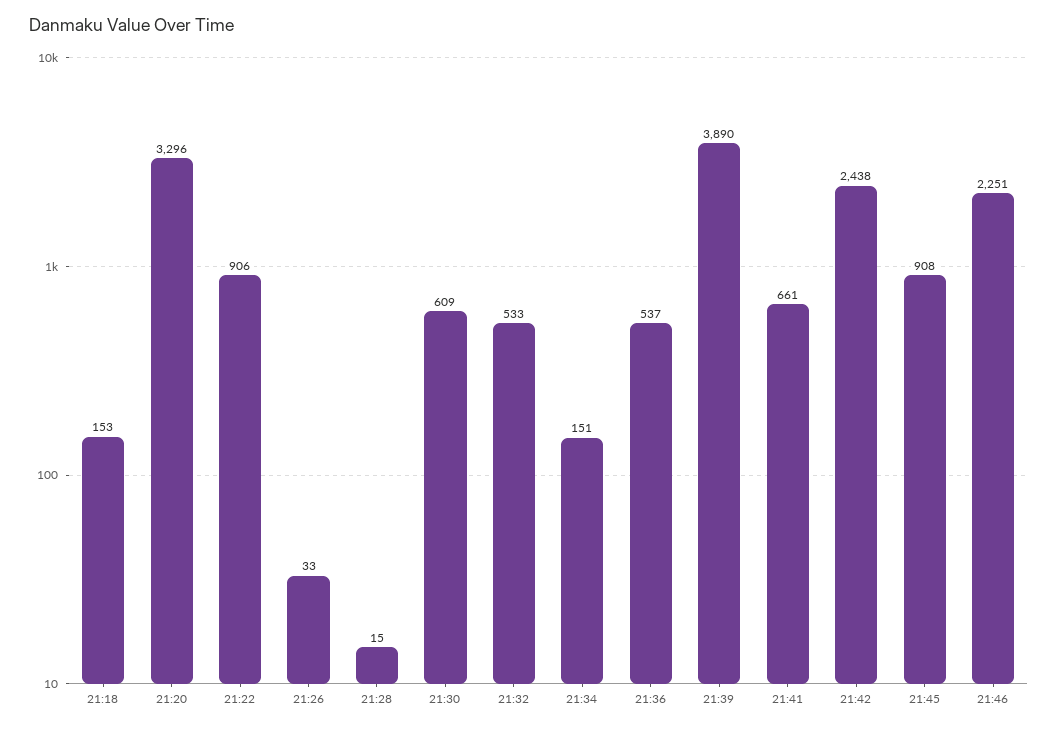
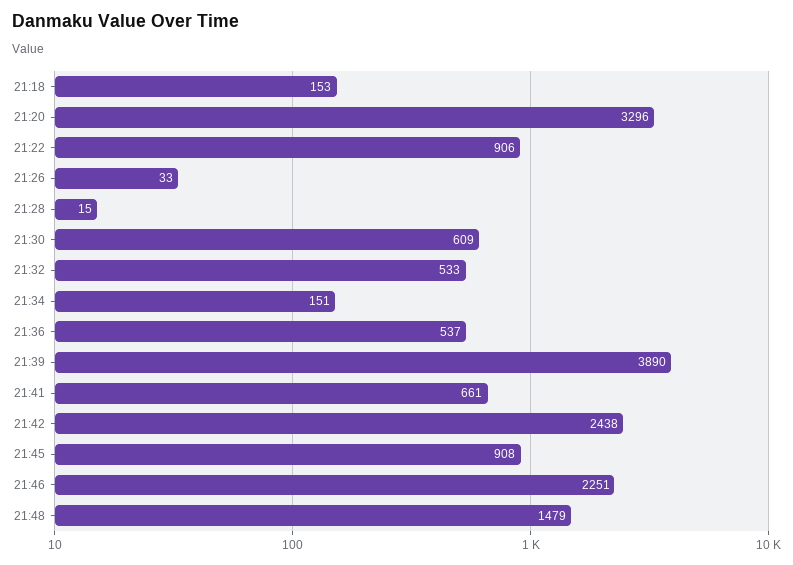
21:48: none -> 1479

